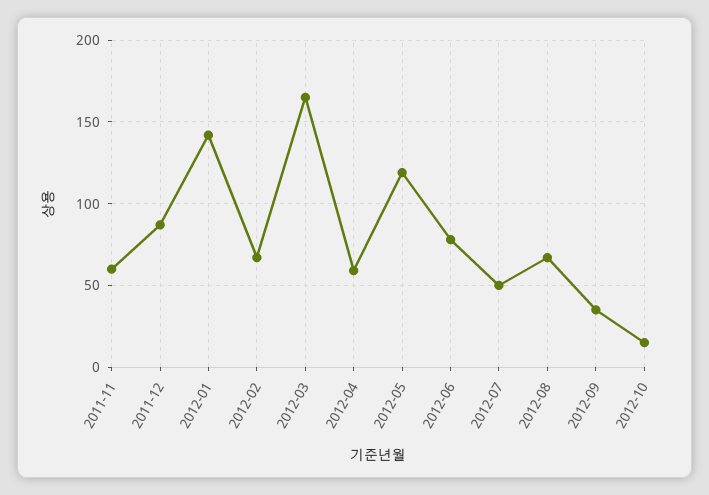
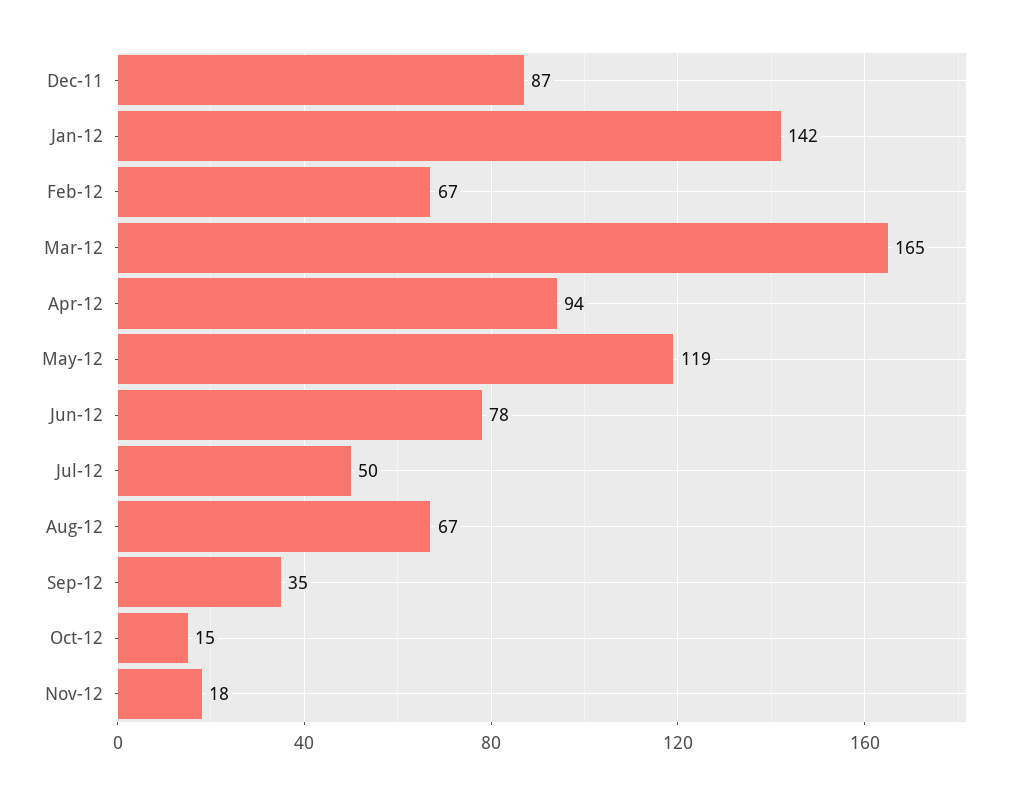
2011-11: 60 -> none
2012-04: 60 -> 94
Nov-12: none -> 18

